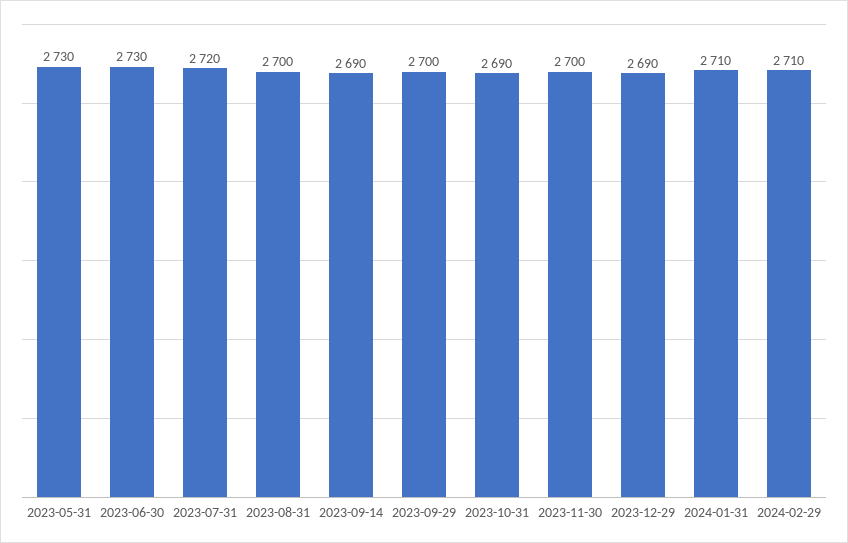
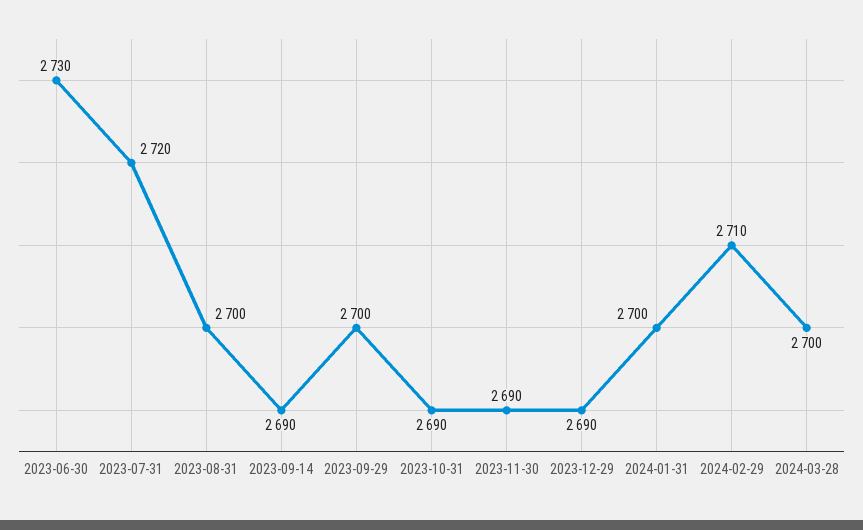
2023-05-31: 2730 -> none
2023-11-30: 2700 -> 2690
2024-01-31: 2710 -> 2700
2024-03-28: none -> 2700

